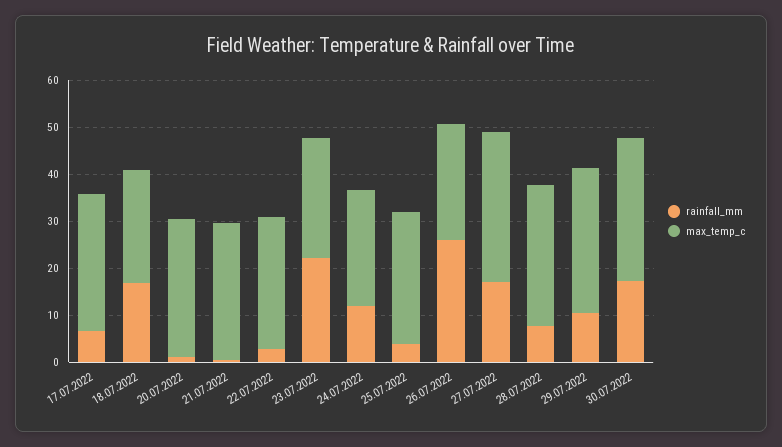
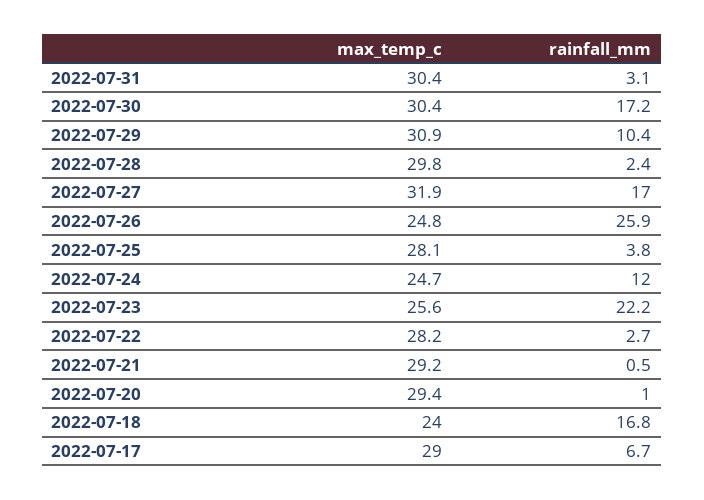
rainfall_mm, 28.07.2022: 8 -> 2.4
max_temp_c, 2022-07-31: none -> 30.4
rainfall_mm, 2022-07-31: none -> 3.1

